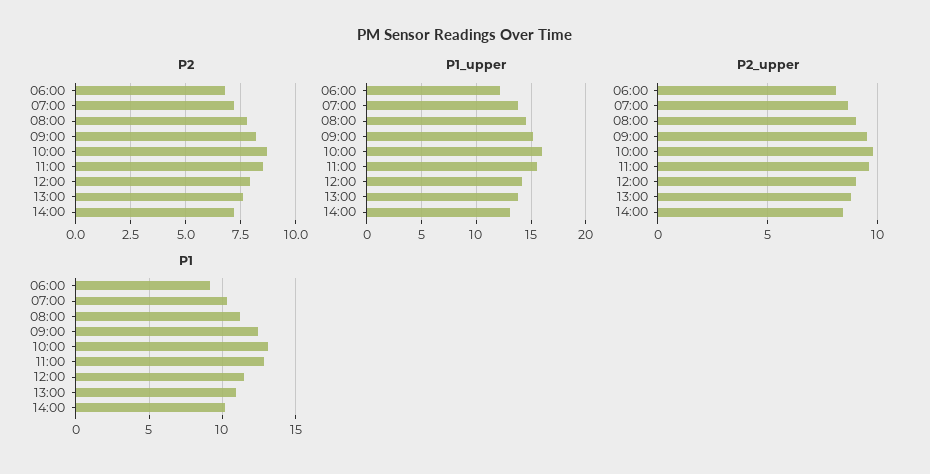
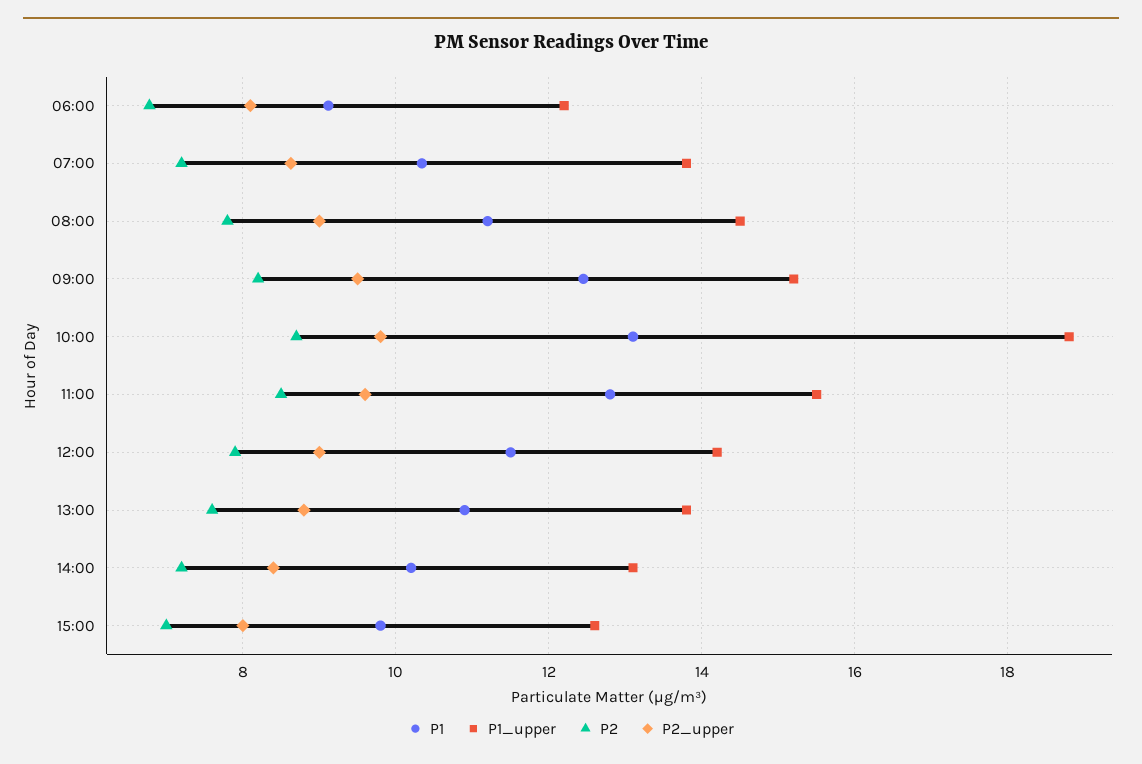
P1_upper, 10:00: 16 -> 18.8
P1, 15:00: none -> 9.8
P1_upper, 15:00: none -> 12.6
P2, 15:00: none -> 7
P2_upper, 15:00: none -> 8

